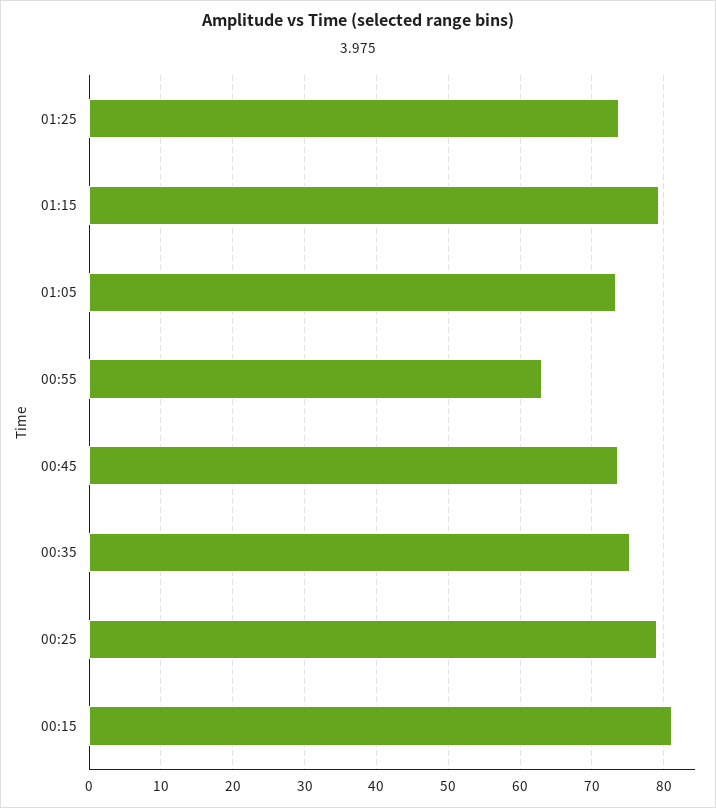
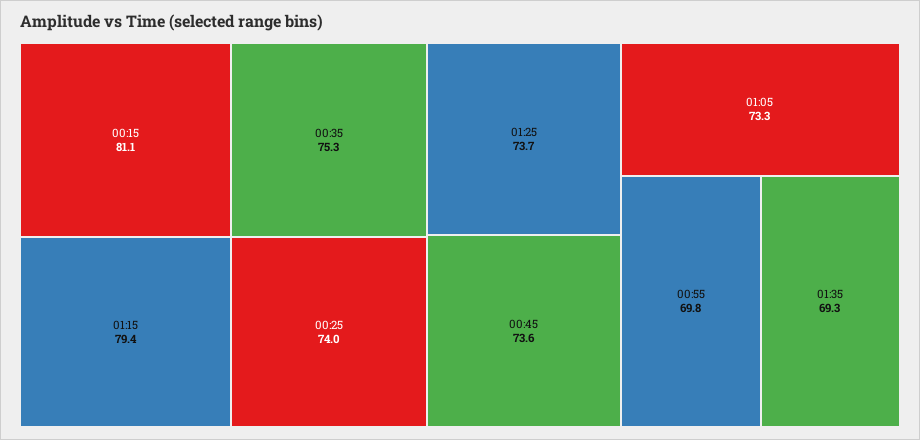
00:55: 63 -> 69.8
00:25: 79 -> 74
01:35: none -> 69.3

